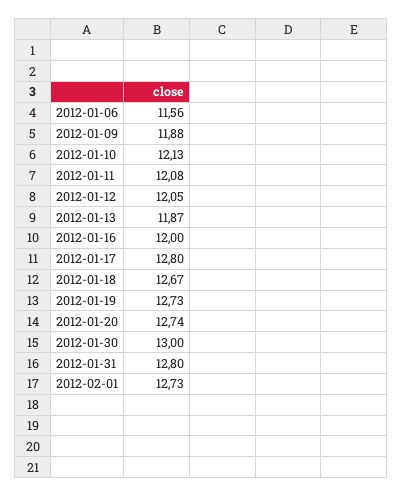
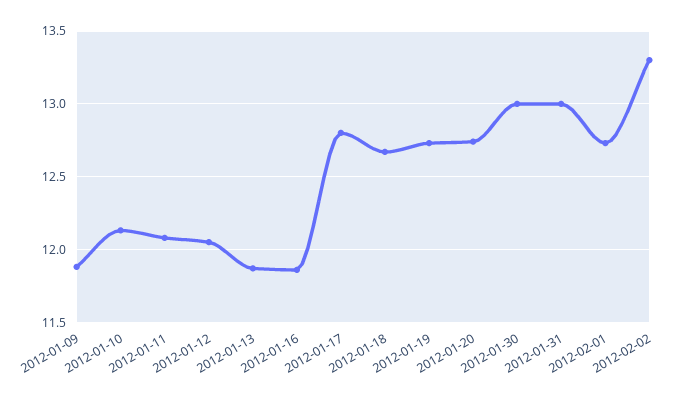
2012-01-06: 11.56 -> none
2012-01-16: 12 -> 11.85
2012-01-31: 12.8 -> 13
2012-02-02: none -> 13.3

